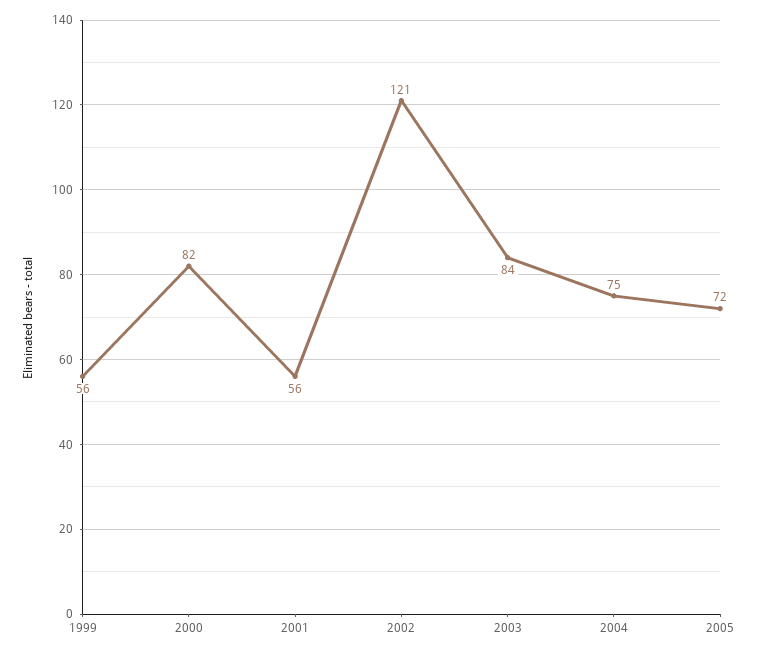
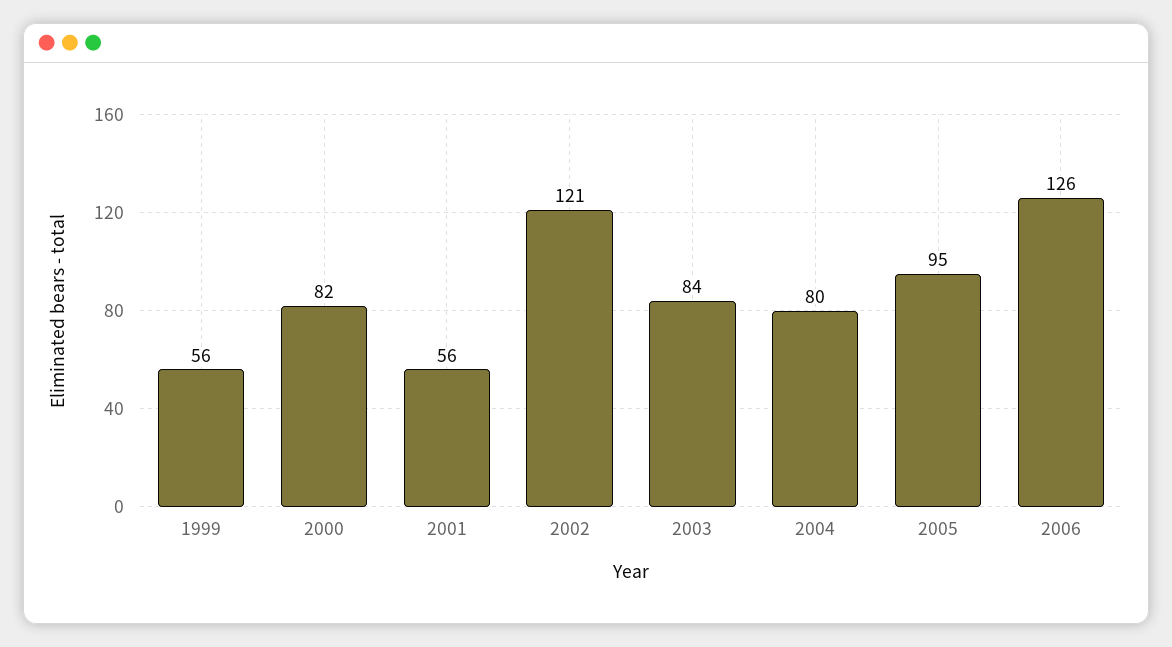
2004: 75 -> 80
2005: 72 -> 95
2006: none -> 126

